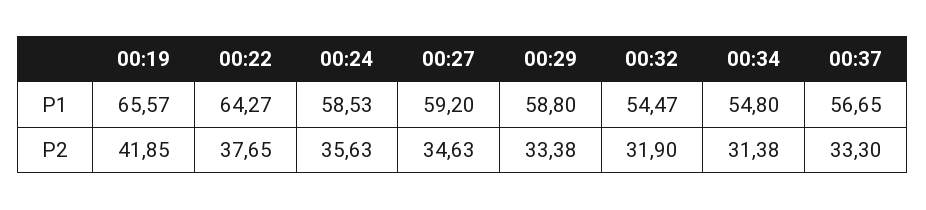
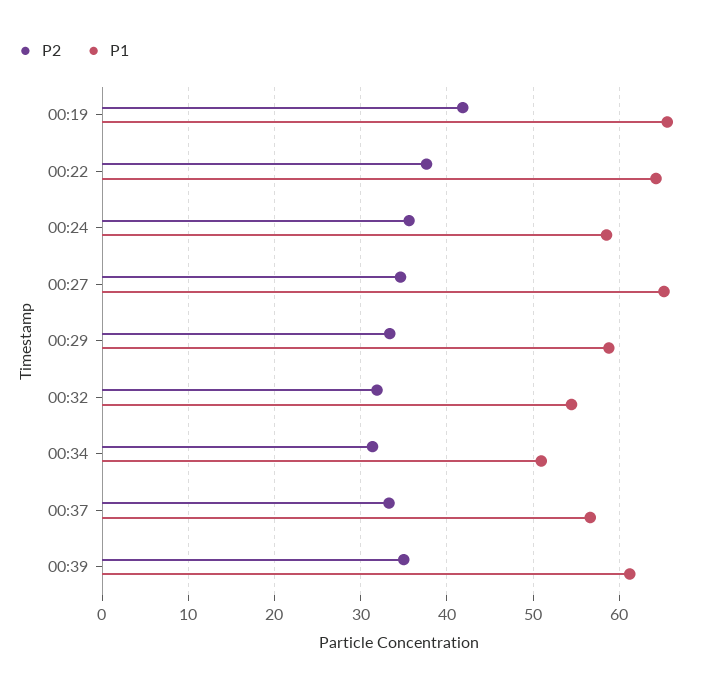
P1, 00:27: 59.2 -> 65
P1, 00:34: 54.8 -> 51
P2, 00:39: none -> 35
P1, 00:39: none -> 61

